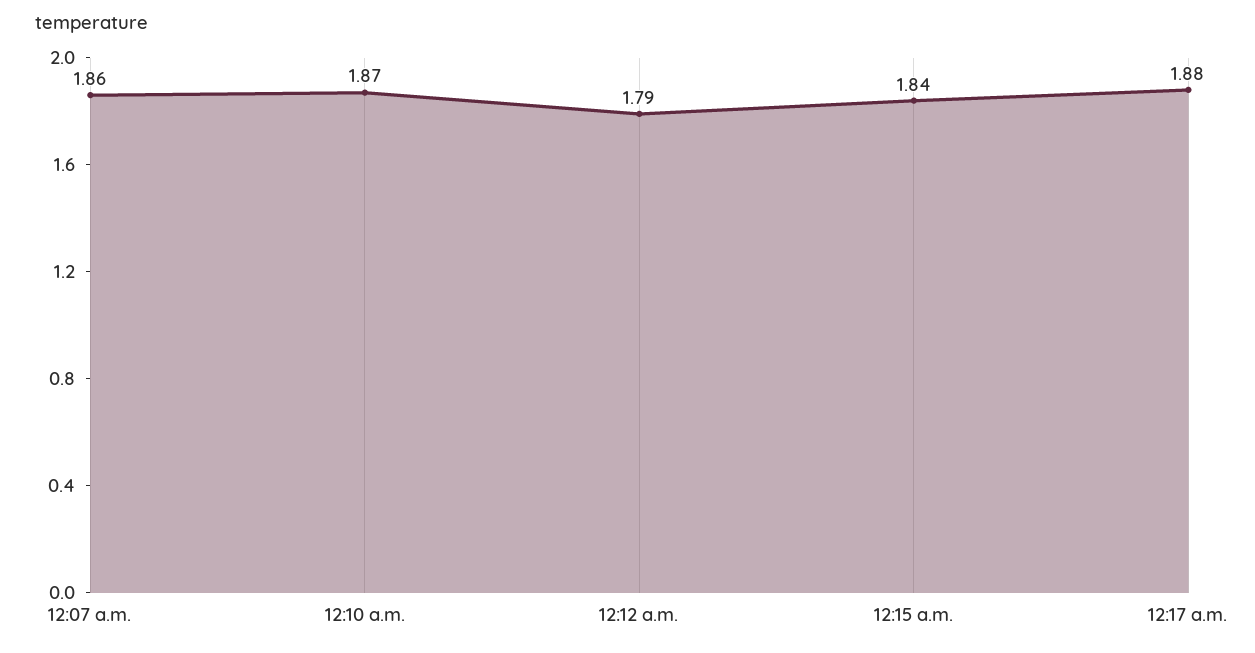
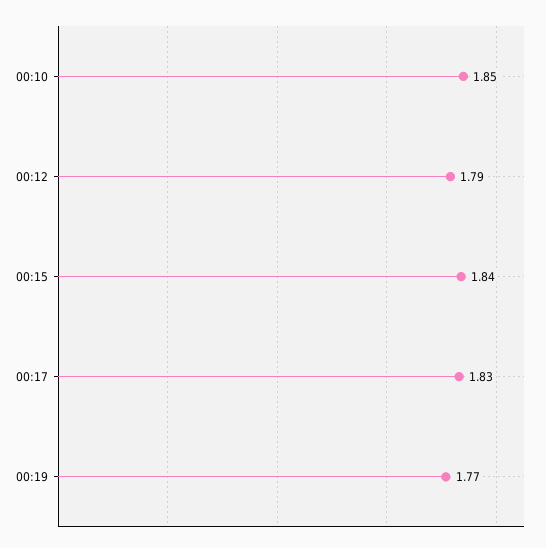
12:07 a.m.: 1.86 -> none
12:10 a.m.: 1.87 -> 1.85
12:17 a.m.: 1.88 -> 1.83
00:19: none -> 1.77

